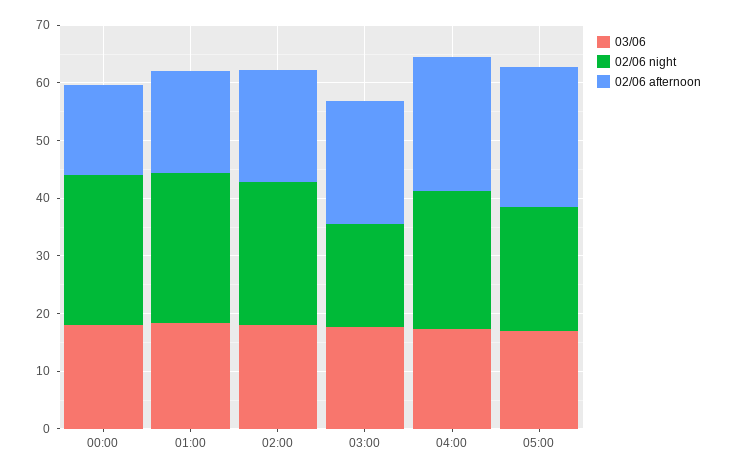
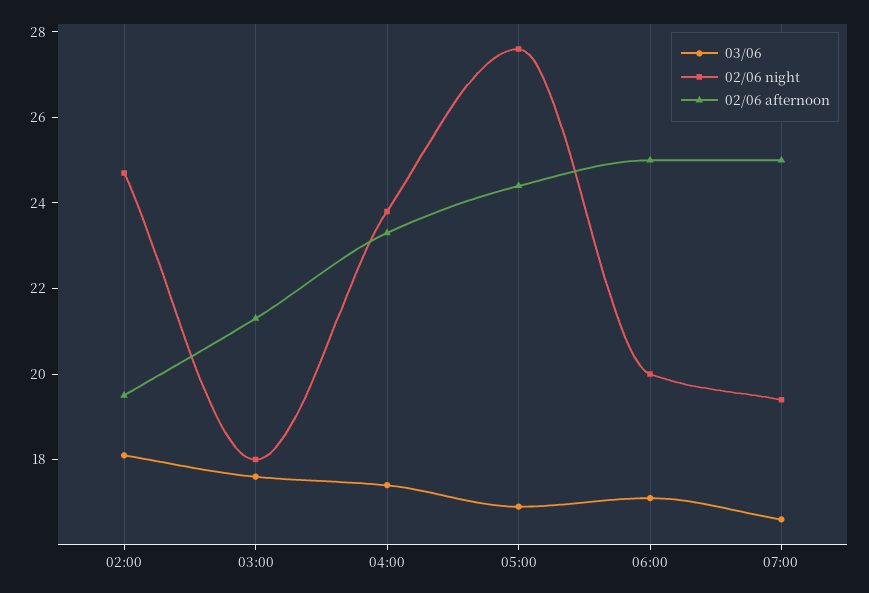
03/06, 00:00: 18 -> none
02/06 night, 00:00: 26 -> none
02/06 afternoon, 00:00: 16 -> none
03/06, 01:00: 18 -> none
02/06 night, 01:00: 26 -> none
02/06 afternoon, 01:00: 18 -> none
02/06 night, 05:00: 22 -> 27.5
03/06, 06:00: none -> 17
02/06 night, 06:00: none -> 20
02/06 afternoon, 06:00: none -> 25
03/06, 07:00: none -> 16.5
02/06 night, 07:00: none -> 19.5
02/06 afternoon, 07:00: none -> 25

